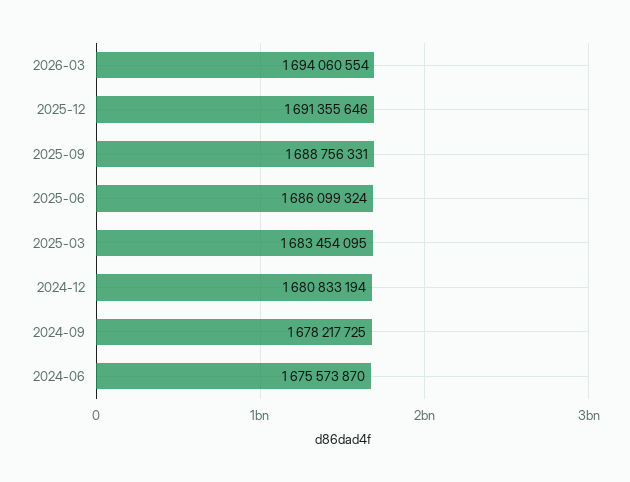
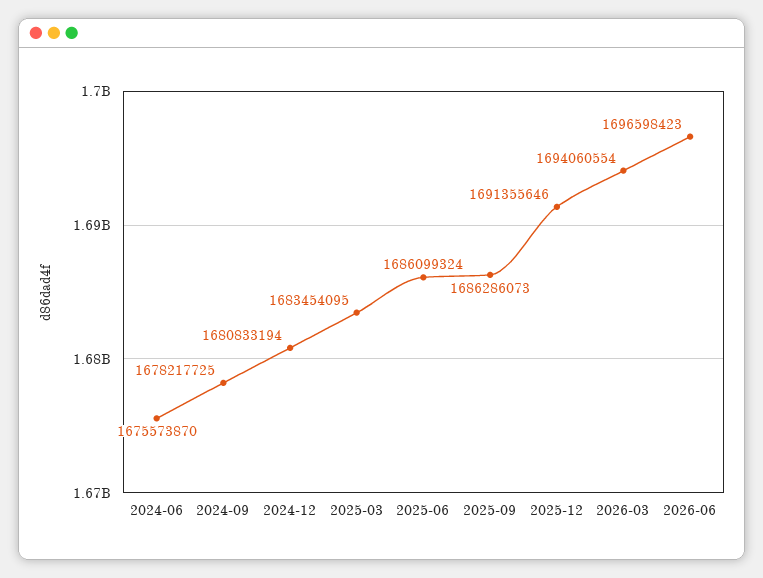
2025-09: 1688756331 -> 1686286073
2026-06: none -> 1696598423

